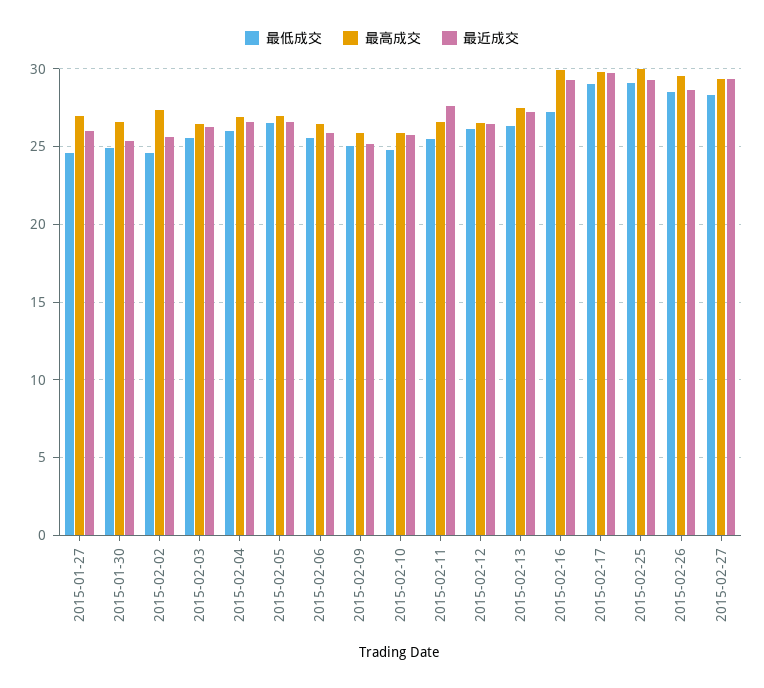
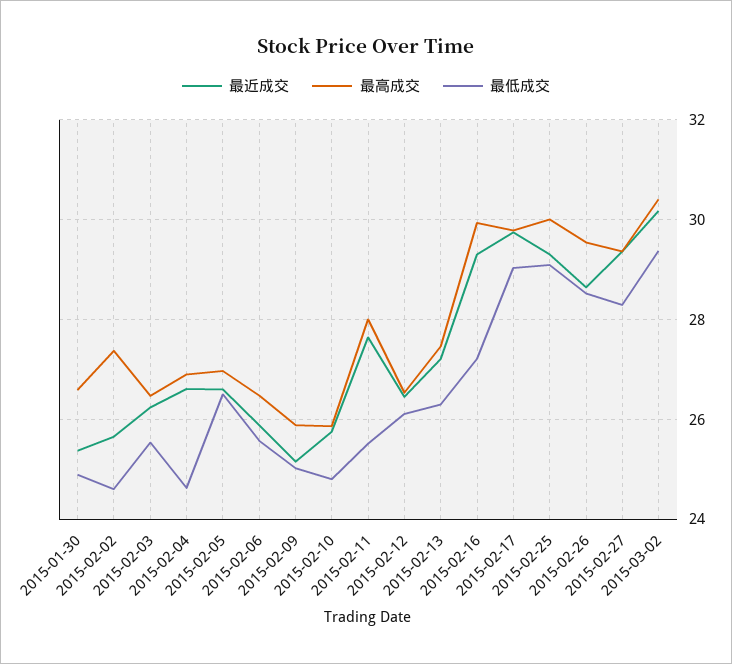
最低成交, 2015-01-27: 24.5 -> none
最高成交, 2015-01-27: 27 -> none
最近成交, 2015-01-27: 26 -> none
最低成交, 2015-02-04: 26 -> 24.6
最高成交, 2015-02-11: 26.5 -> 28
最近成交, 2015-03-02: none -> 30.2
最高成交, 2015-03-02: none -> 30.4
最低成交, 2015-03-02: none -> 29.4

